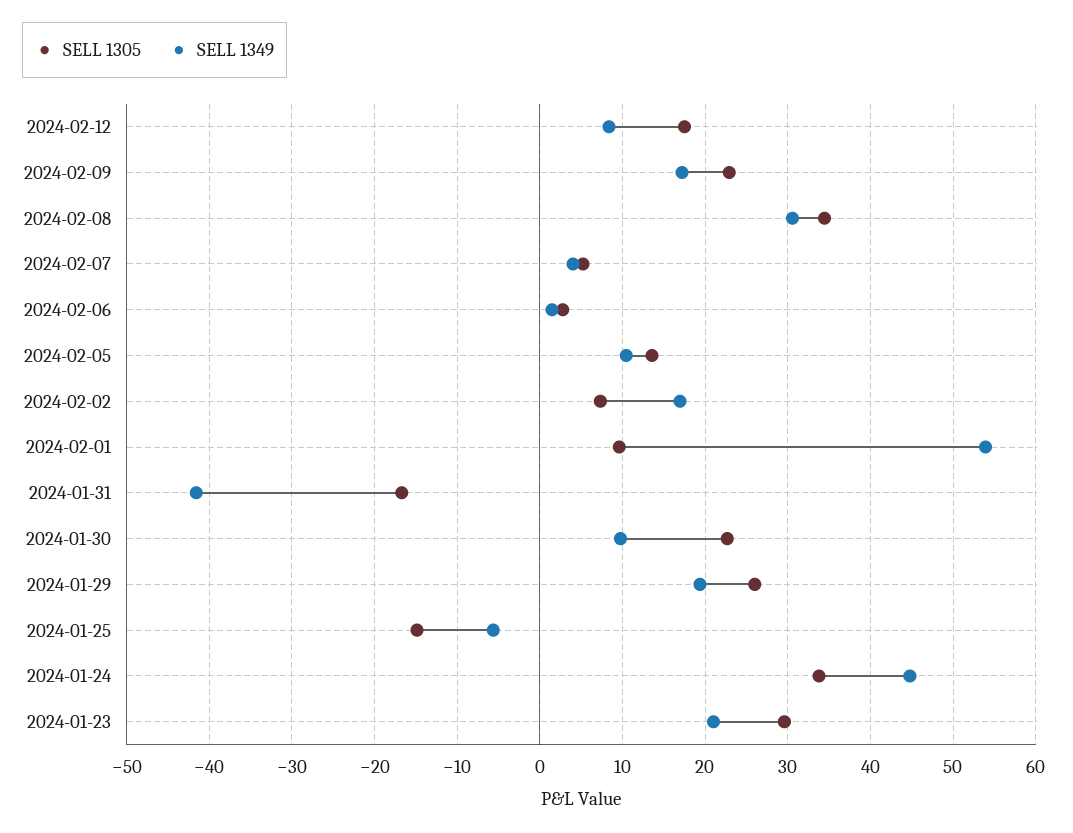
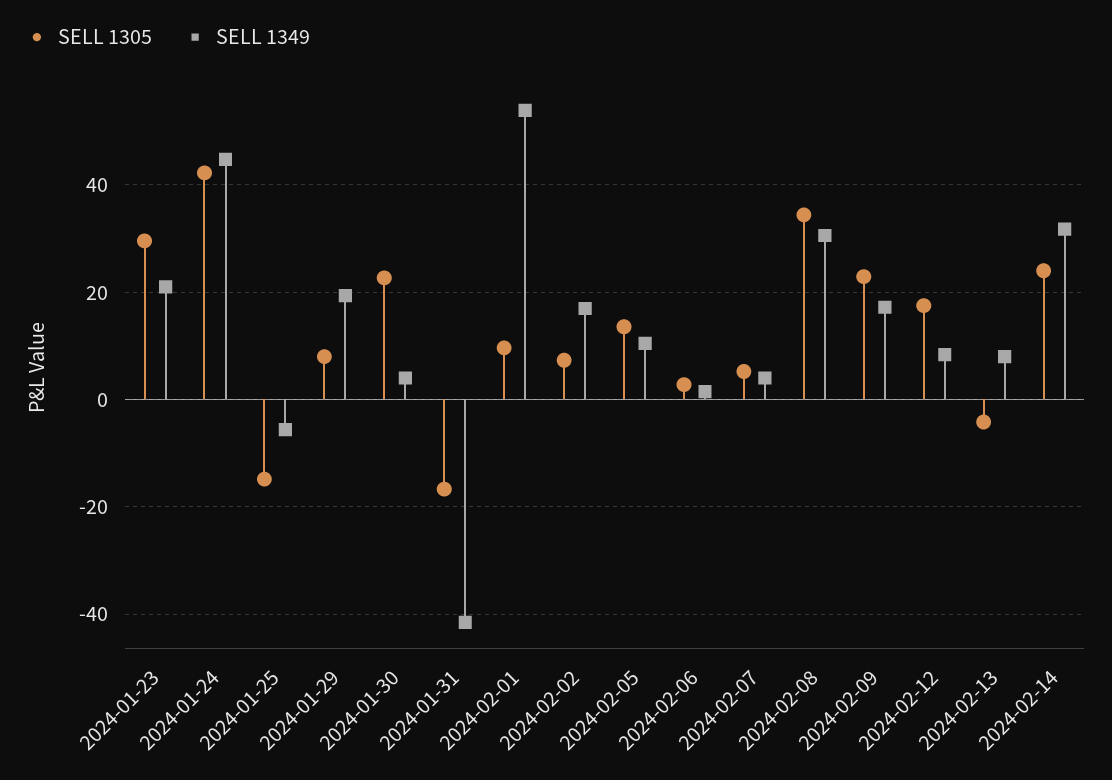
SELL 1349, 2024-01-30: 10 -> 4
SELL 1305, 2024-01-29: 26 -> 8
SELL 1305, 2024-01-24: 34 -> 42
SELL 1305, 2024-02-13: none -> -4
SELL 1349, 2024-02-13: none -> 8
SELL 1305, 2024-02-14: none -> 24
SELL 1349, 2024-02-14: none -> 32

